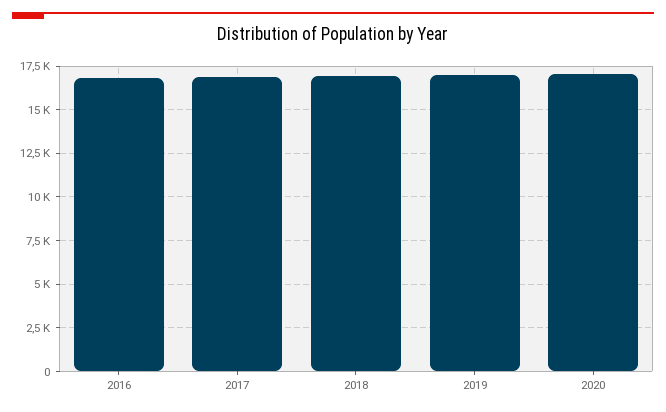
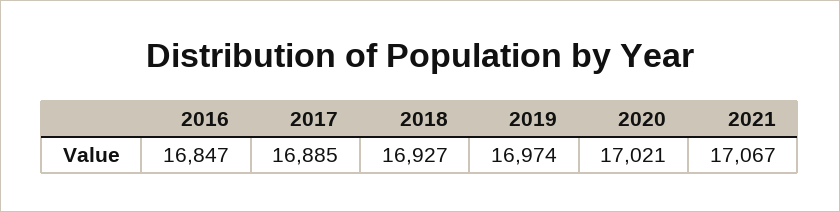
2021: none -> 17067

